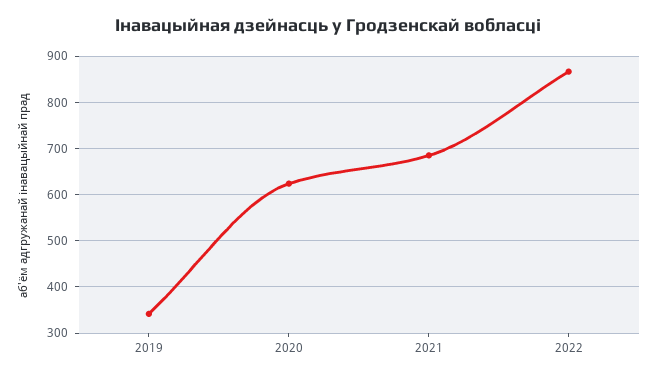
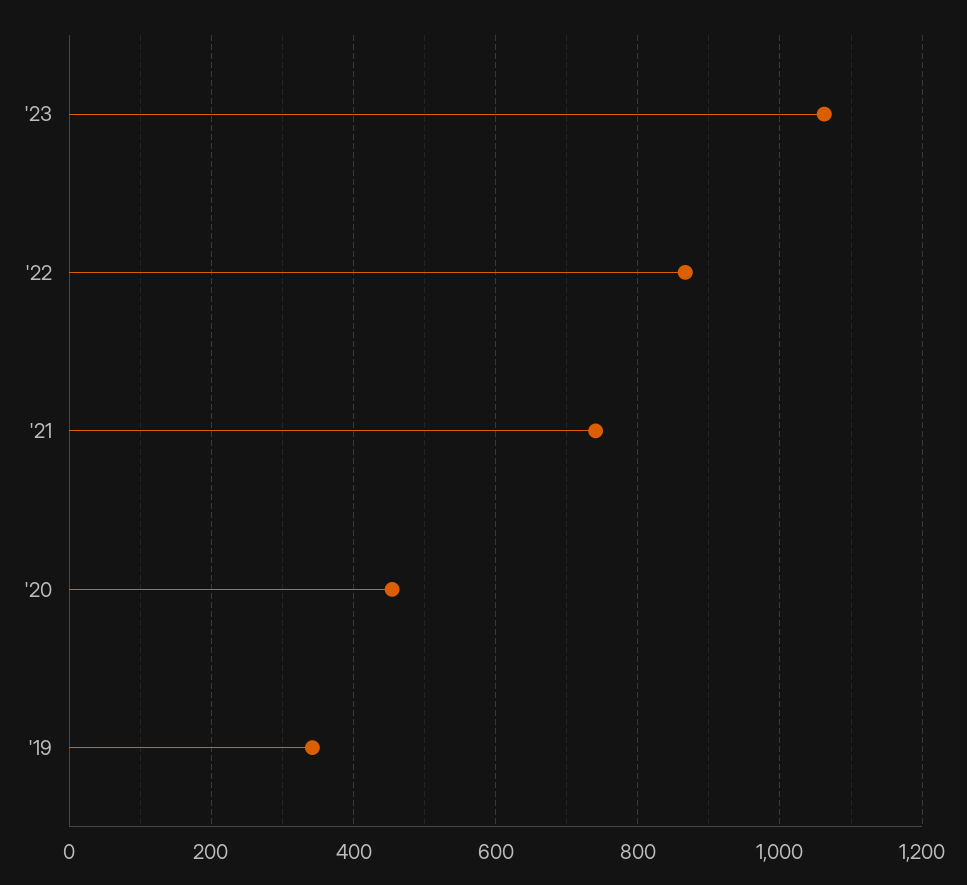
2020: 620 -> 460
2021: 680 -> 740
'23: none -> 1060

